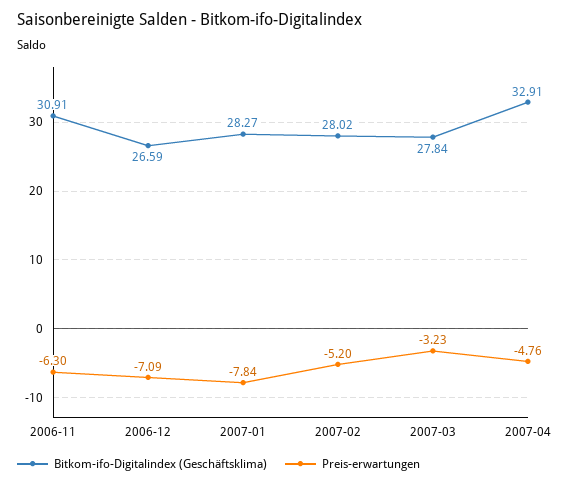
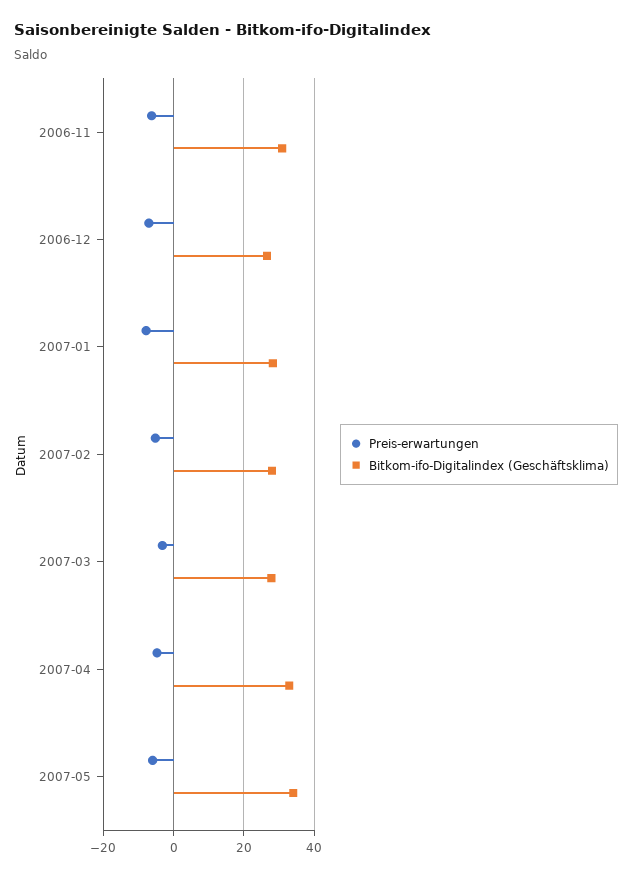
Preis-erwartungen, 2007-05: none -> -6
Bitkom-ifo-Digitalindex (Geschäftsklima), 2007-05: none -> 34

